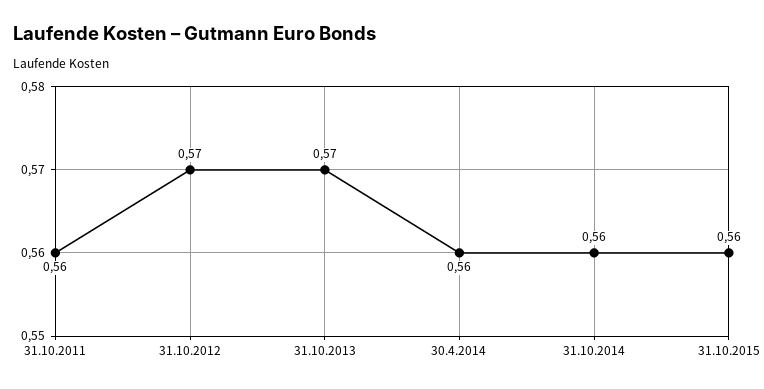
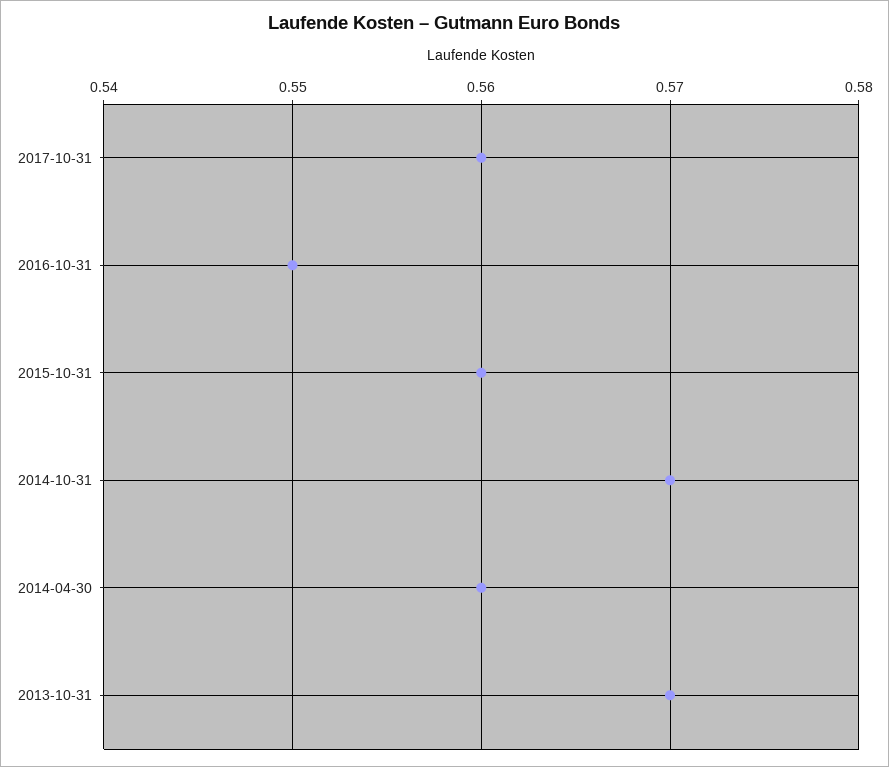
31.10.2011: 0.56 -> none
31.10.2012: 0.57 -> none
31.10.2014: 0.56 -> 0.57
2017-10-31: none -> 0.56
2016-10-31: none -> 0.55

